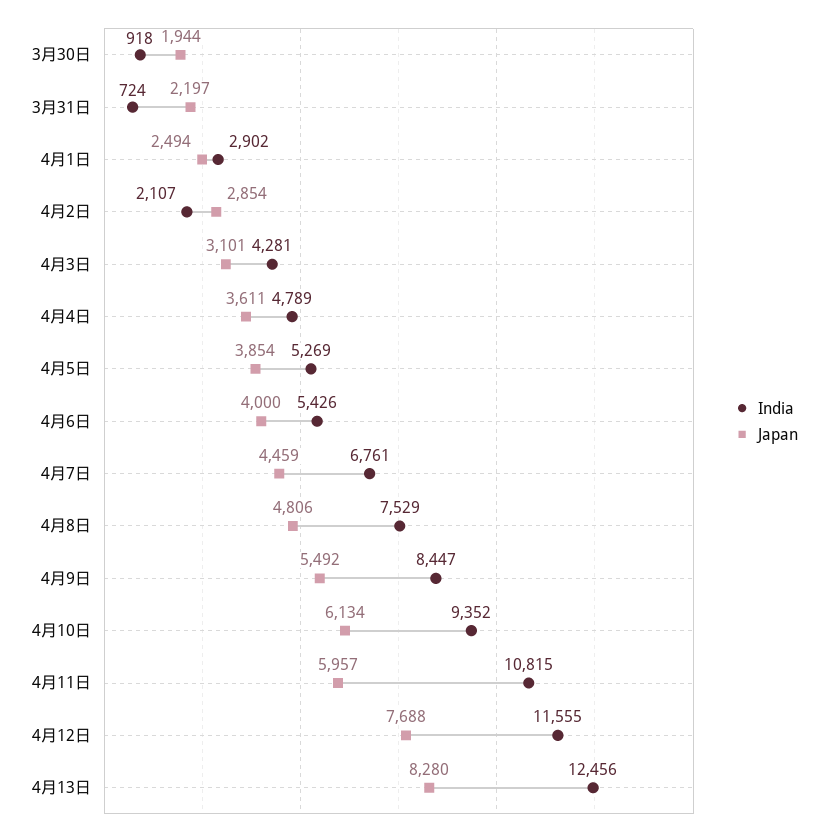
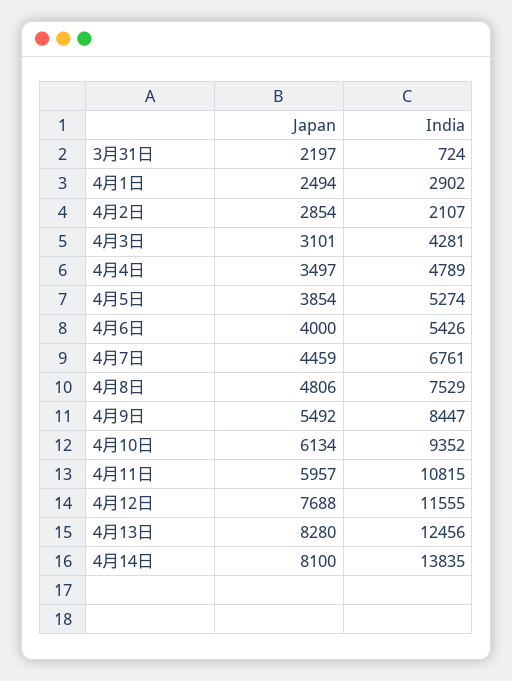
India, 3月30日: 918 -> none
Japan, 3月30日: 1944 -> none
Japan, 4月4日: 3611 -> 3497
India, 4月5日: 5269 -> 5274
Japan, 4月14日: none -> 8100
India, 4月14日: none -> 13835

